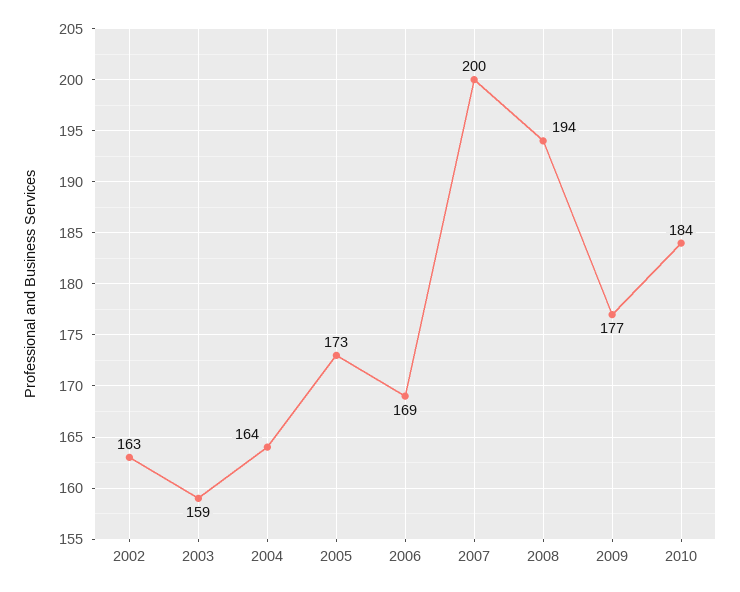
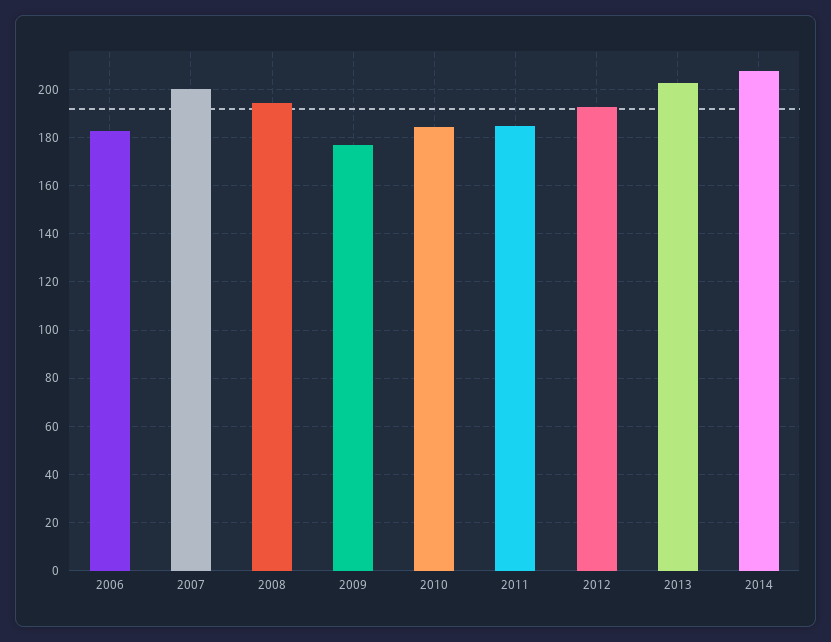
2002: 163 -> none
2003: 159 -> none
2004: 164 -> none
2005: 173 -> none
2006: 169 -> 182.5
2011: none -> 185
2012: none -> 192.5
2013: none -> 202.5
2014: none -> 207.5

